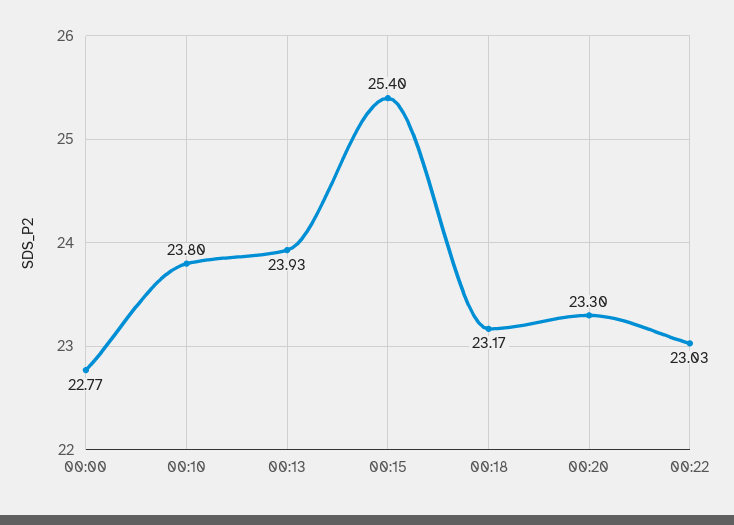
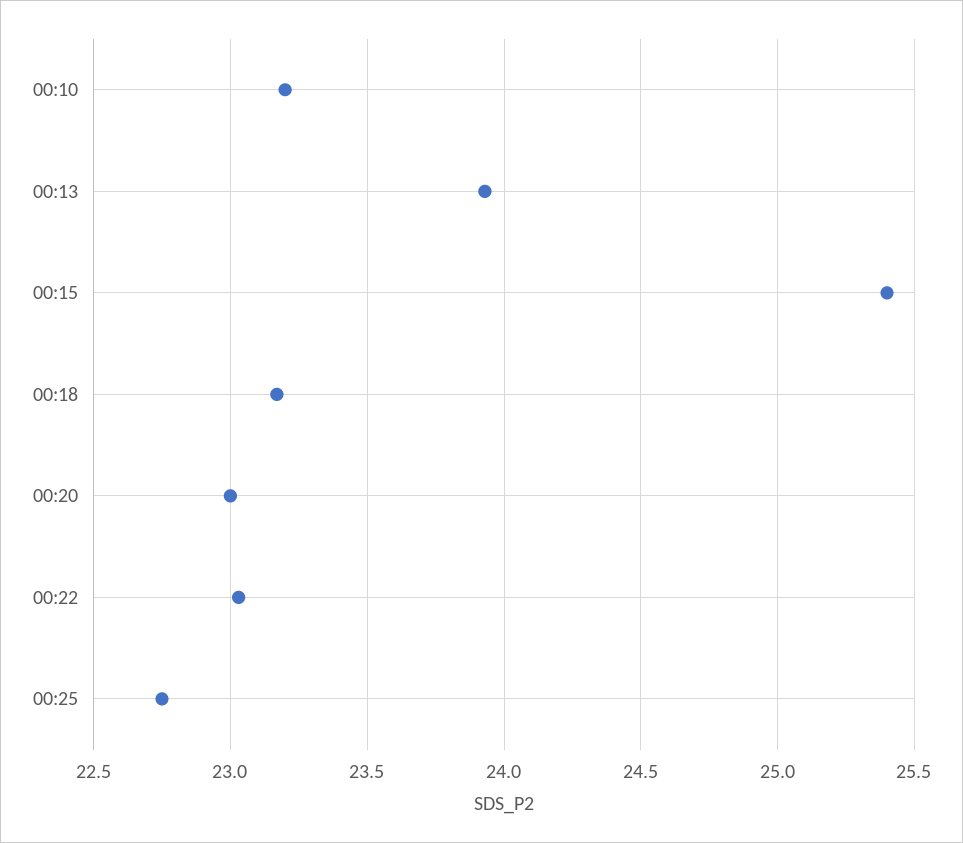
00:00: 22.77 -> none
00:10: 23.8 -> 23.2
00:20: 23.3 -> 23
00:25: none -> 22.75

